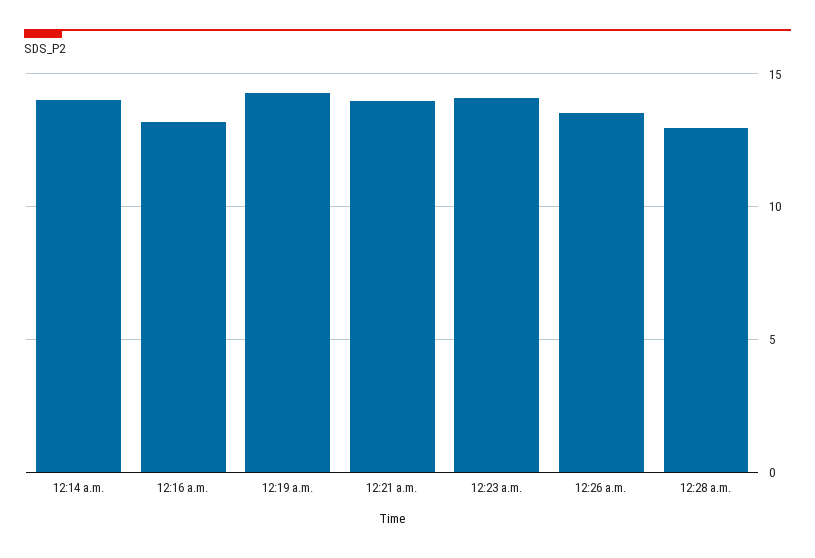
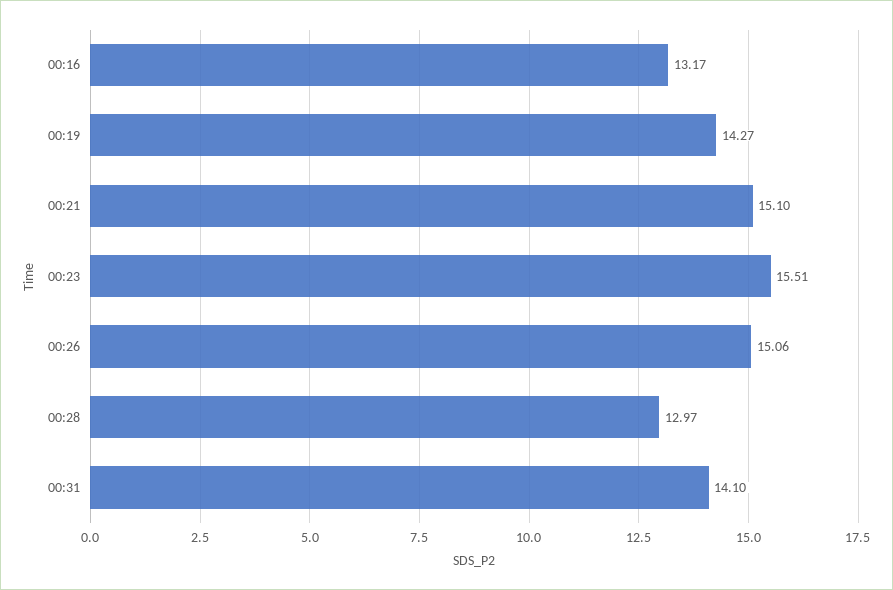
12:14 a.m.: 14 -> none
12:21 a.m.: 14 -> 15.1
12:23 a.m.: 14 -> 15.51
12:26 a.m.: 13.5 -> 15.06
00:31: none -> 14.1

